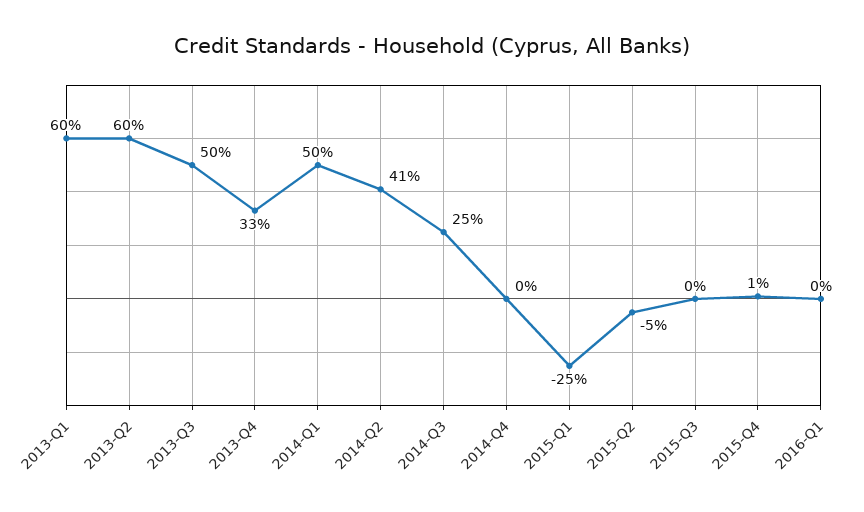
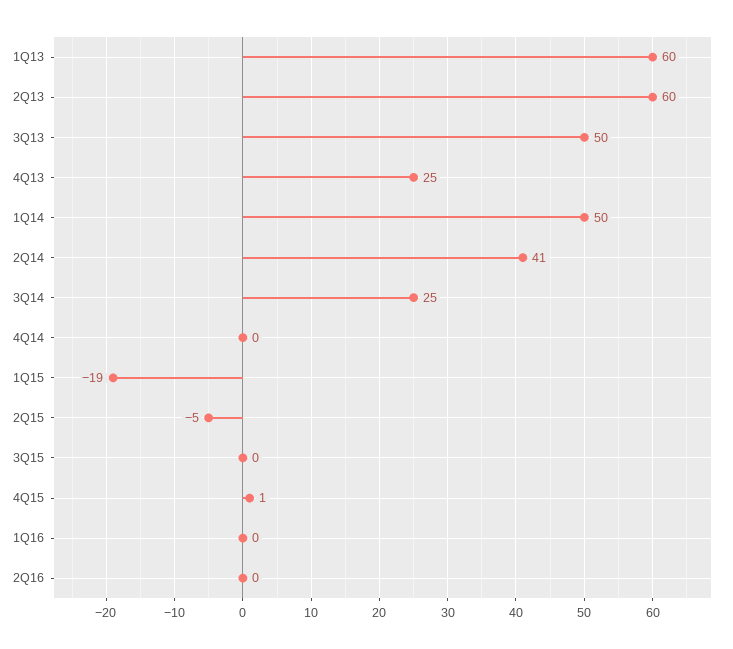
2013-Q4: 33 -> 25
2015-Q1: -25 -> -19
2Q16: none -> 0

